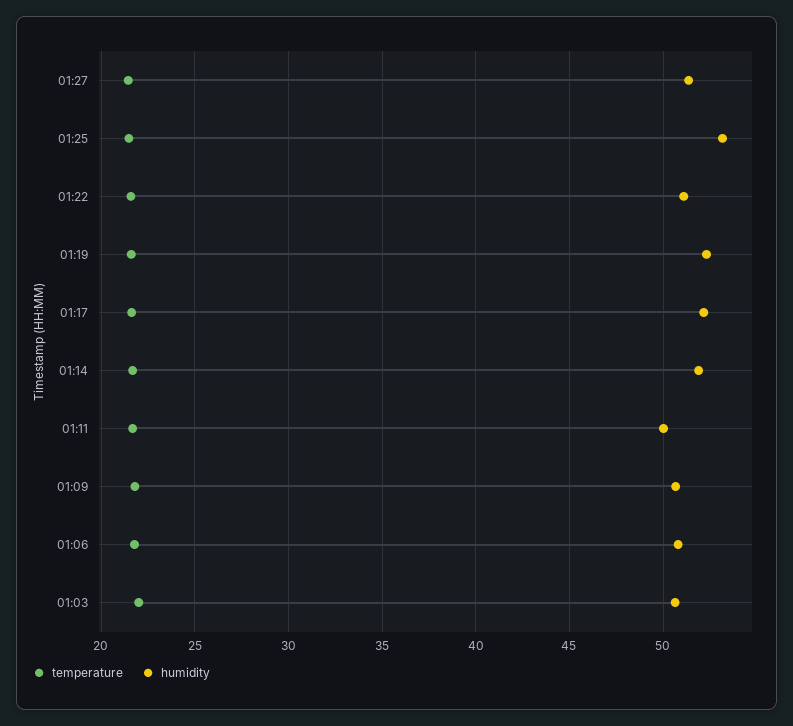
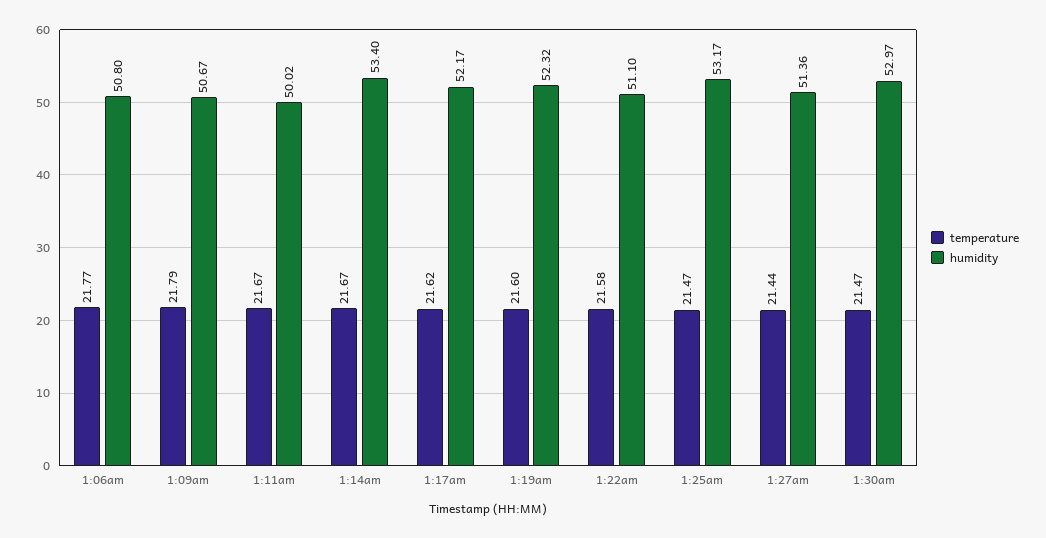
humidity, 01:14: 52 -> 53.4
temperature, 01:03: 22 -> none
humidity, 01:03: 50.5 -> none
temperature, 1:30am: none -> 21.47
humidity, 1:30am: none -> 52.97

